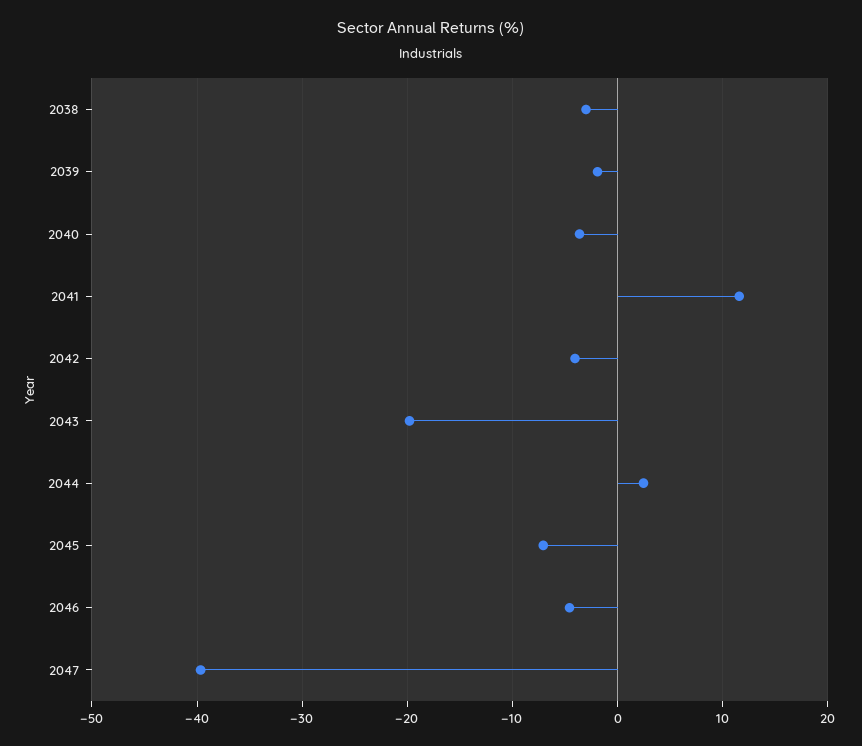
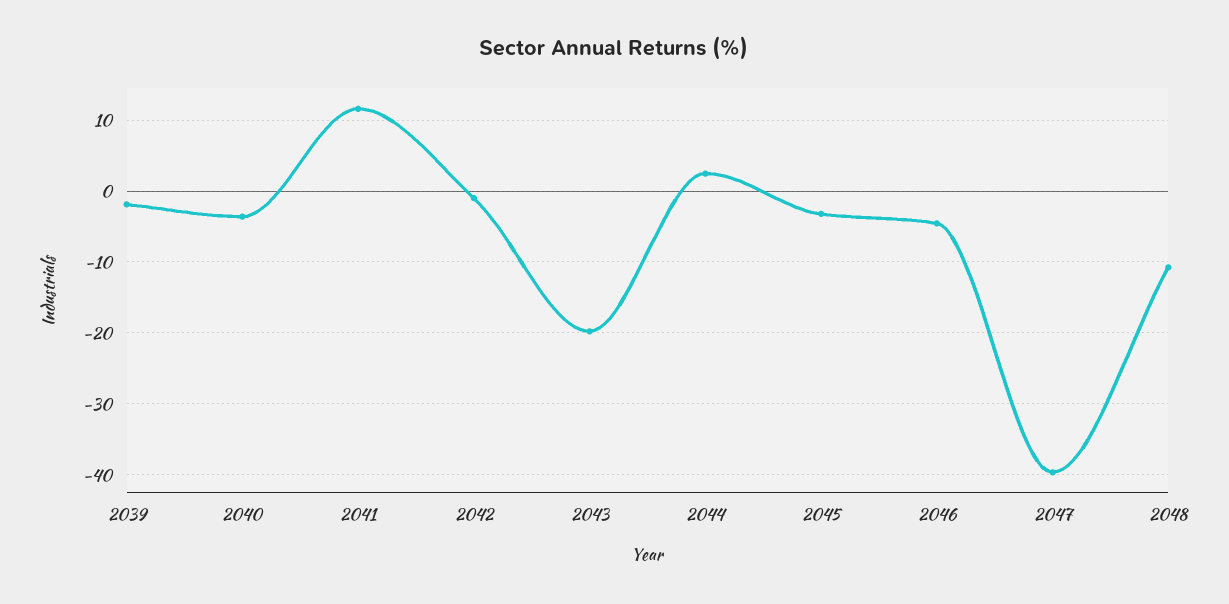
2038: -3 -> none
2042: -4 -> -1
2045: -7 -> -3
2048: none -> -11

